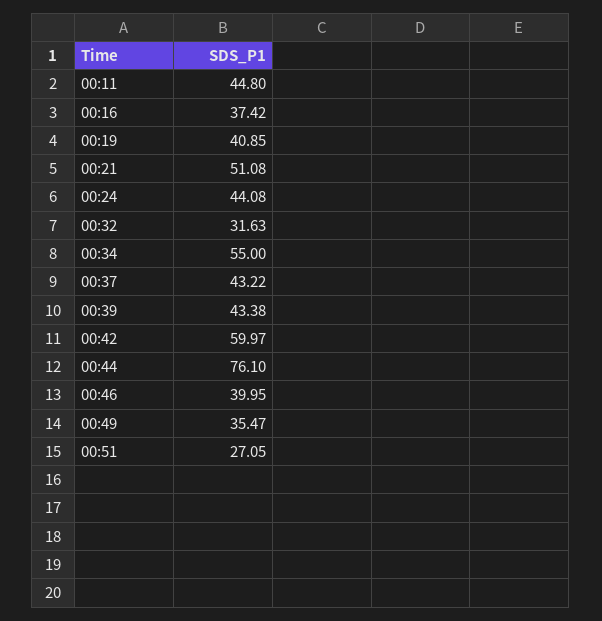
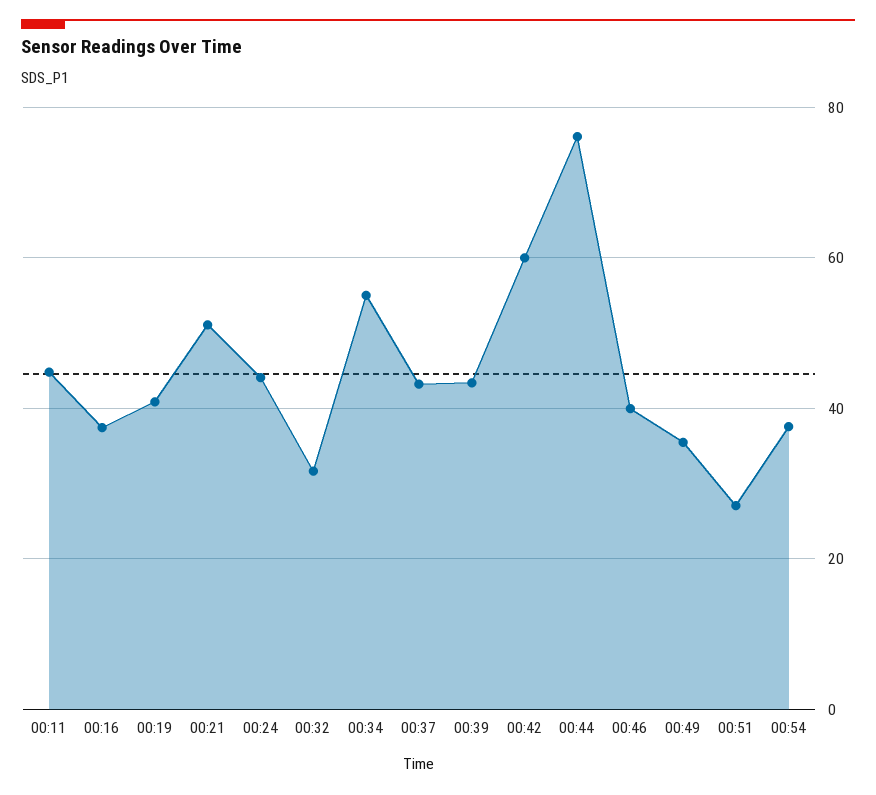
00:54: none -> 38

